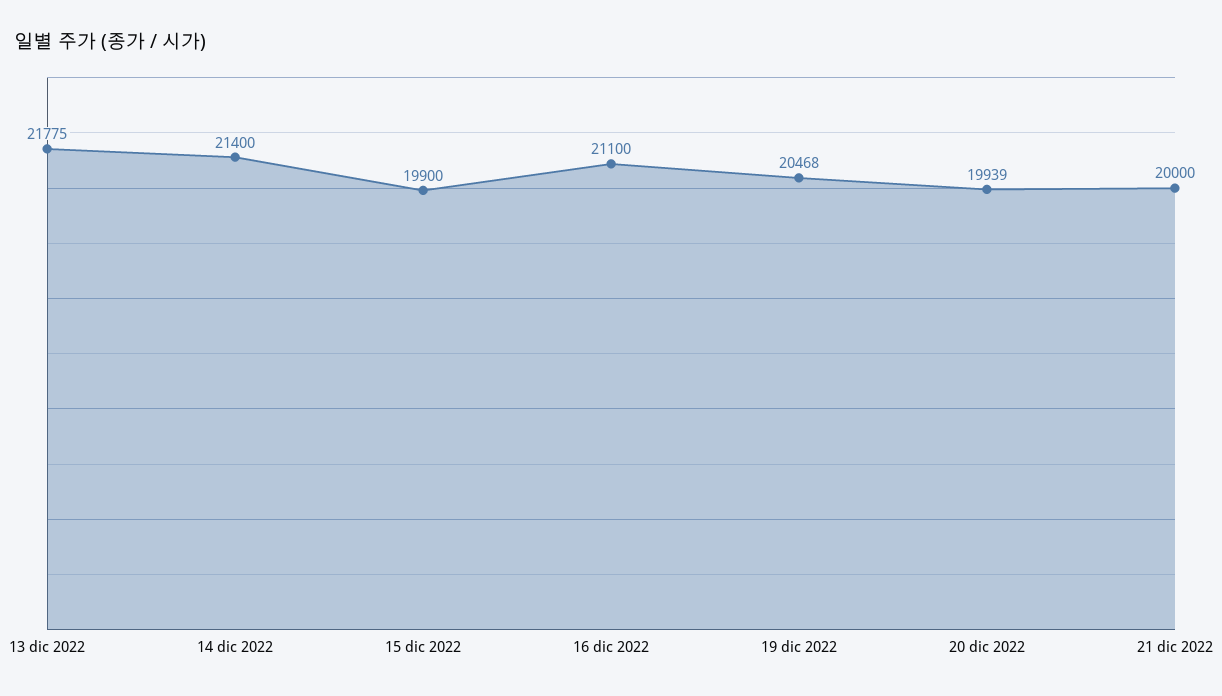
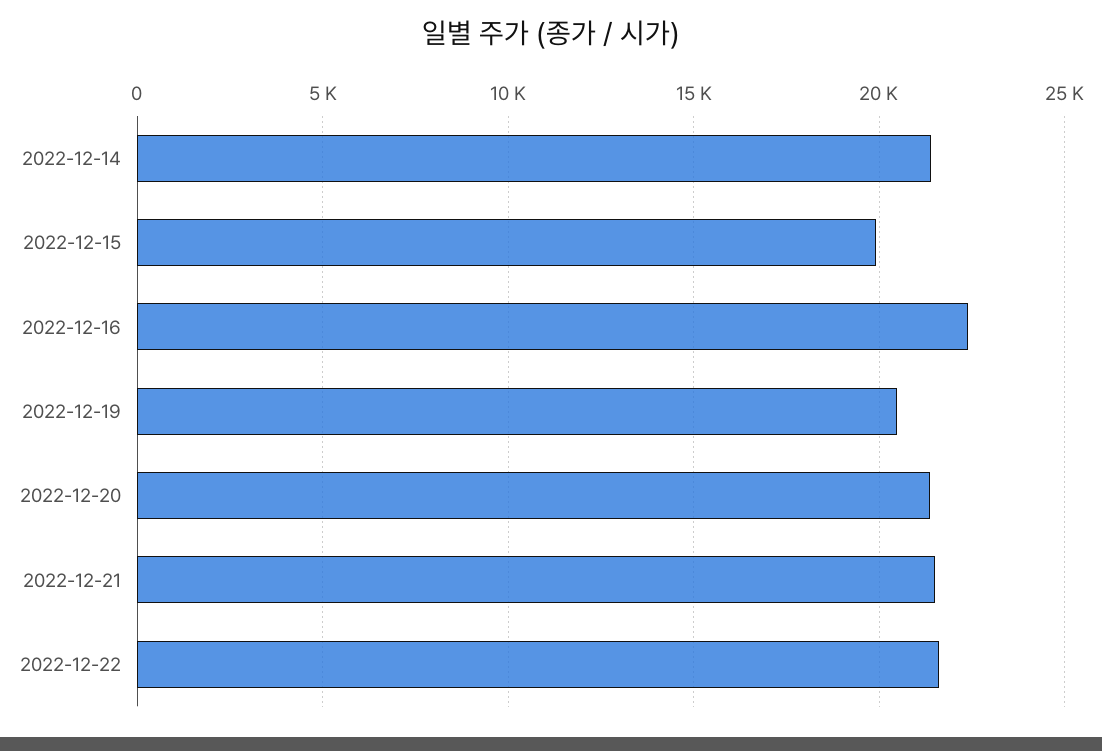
13 dic 2022: 21775 -> none
16 dic 2022: 21100 -> 22500
20 dic 2022: 19939 -> 21500
21 dic 2022: 20000 -> 21500
2022-12-22: none -> 21500

